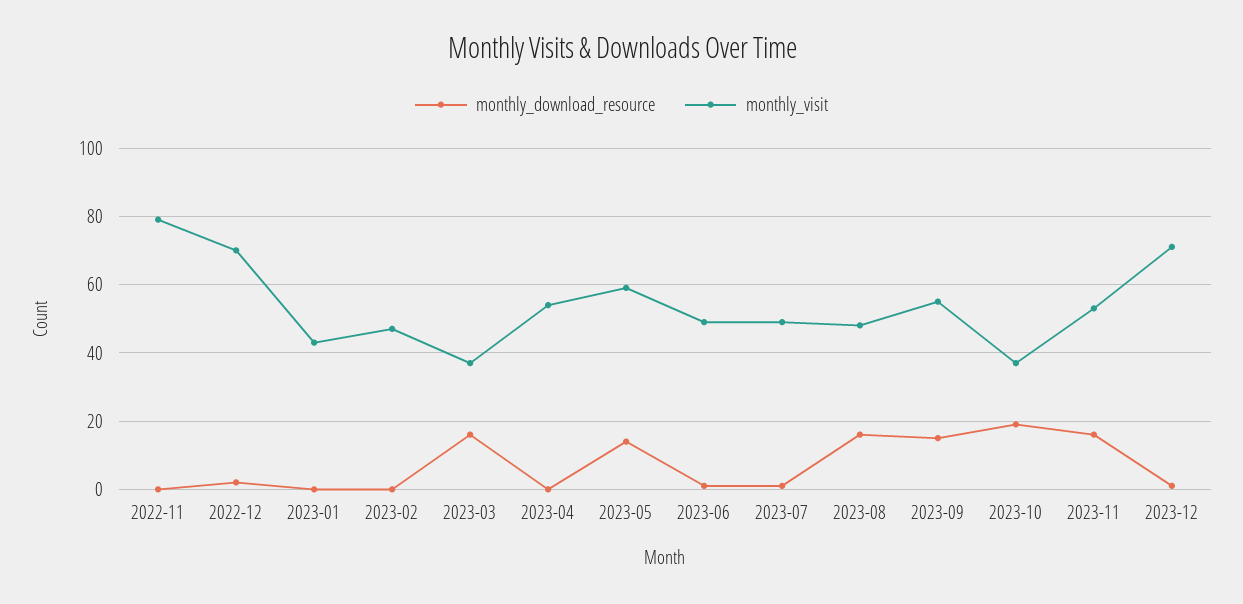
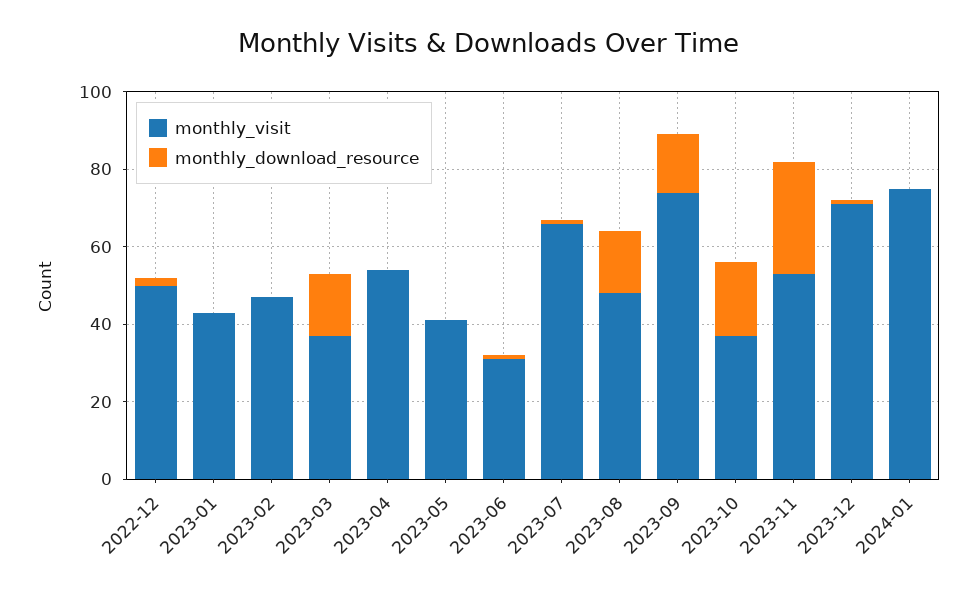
monthly_download_resource, 2022-11: 0 -> none
monthly_visit, 2022-11: 80 -> none
monthly_visit, 2022-12: 70 -> 50
monthly_download_resource, 2023-05: 15 -> 0
monthly_visit, 2023-05: 60 -> 40
monthly_visit, 2023-06: 50 -> 30
monthly_visit, 2023-07: 50 -> 65
monthly_visit, 2023-09: 55 -> 75
monthly_download_resource, 2023-11: 15 -> 30
monthly_visit, 2024-01: none -> 75
monthly_download_resource, 2024-01: none -> 0

